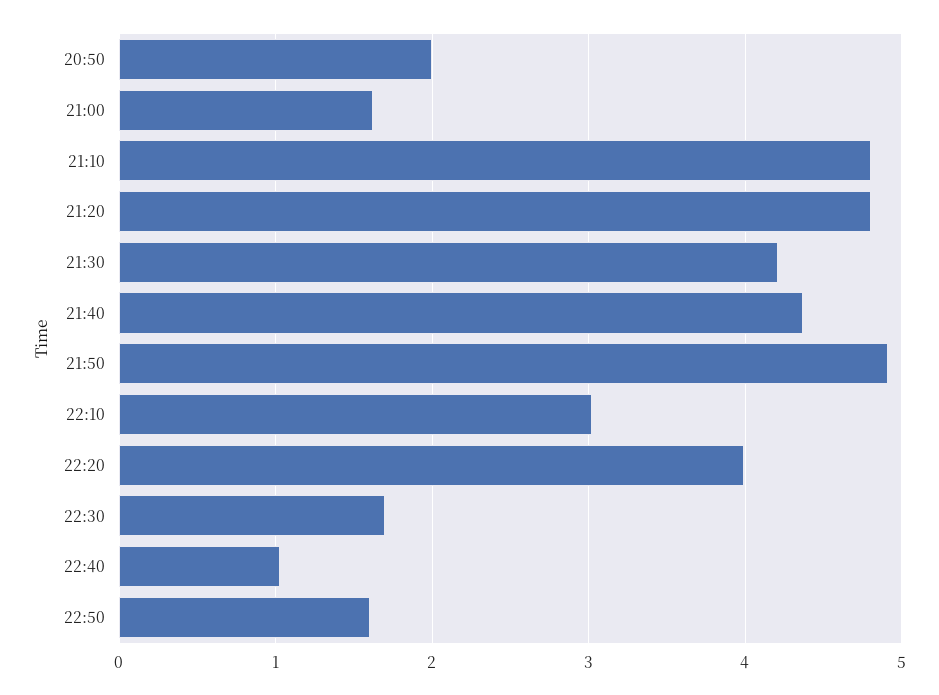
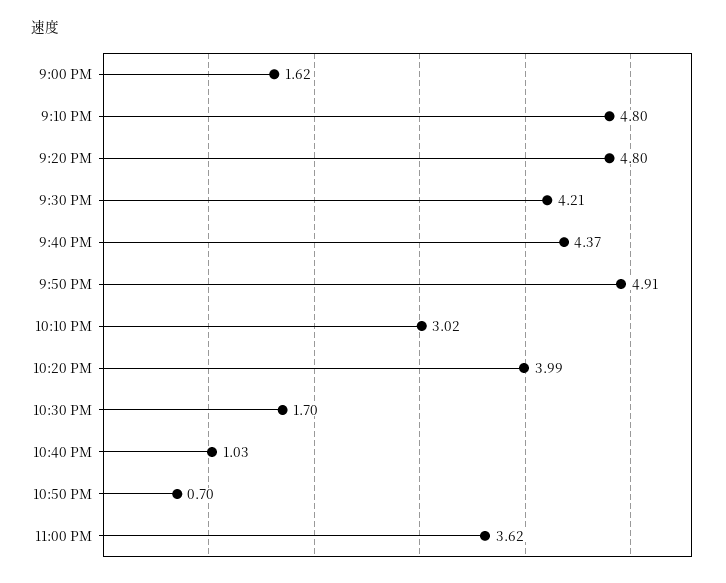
20:50: 2 -> none
22:50: 1.6 -> 0.7
11:00 PM: none -> 3.62

